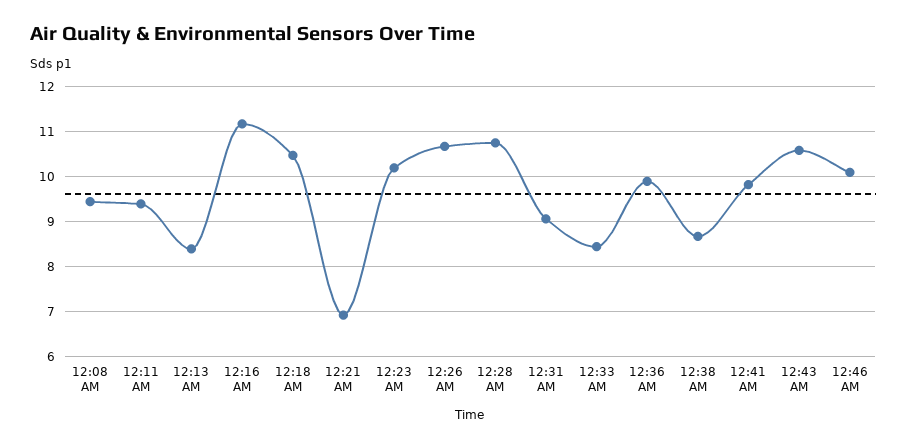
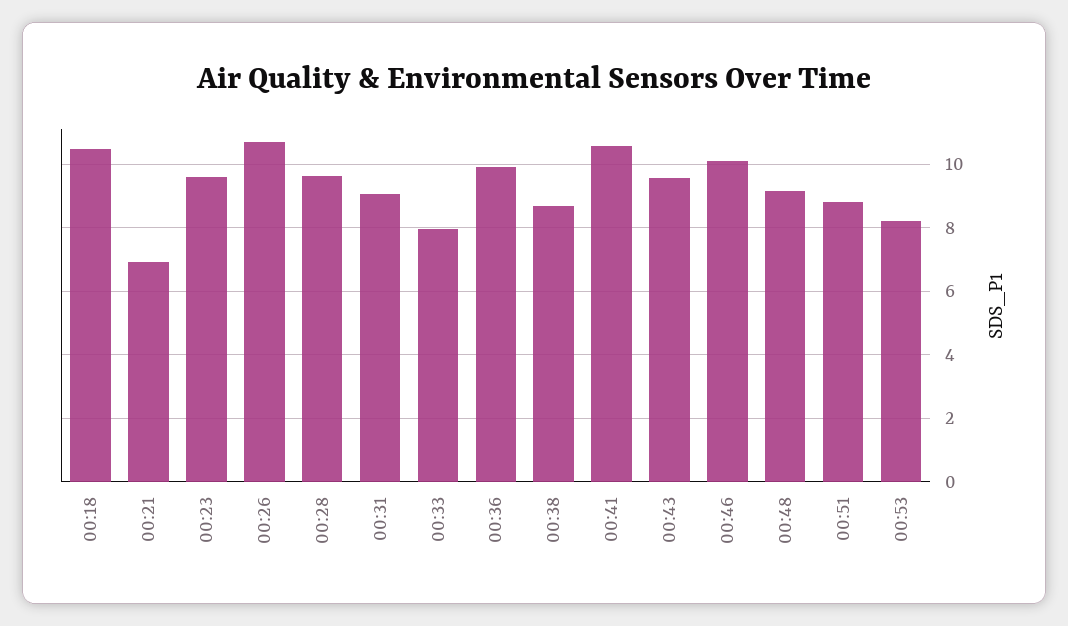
12:08 AM: 9.4 -> none
12:11 AM: 9.4 -> none
12:13 AM: 8.4 -> none
12:16 AM: 11.2 -> none
12:23 AM: 10.2 -> 9.6
12:28 AM: 10.8 -> 9.6
12:33 AM: 8.4 -> 8
12:41 AM: 9.8 -> 10.6
12:43 AM: 10.6 -> 9.6
00:48: none -> 9.2
00:51: none -> 8.8
00:53: none -> 8.2

